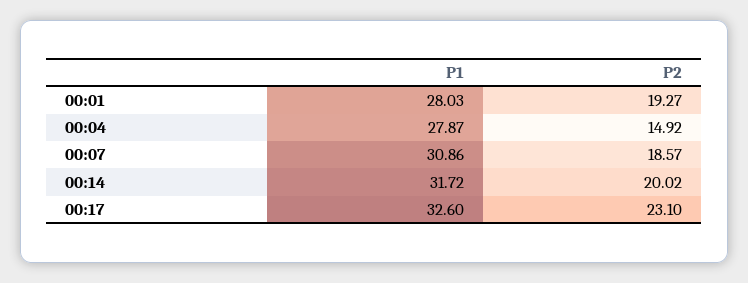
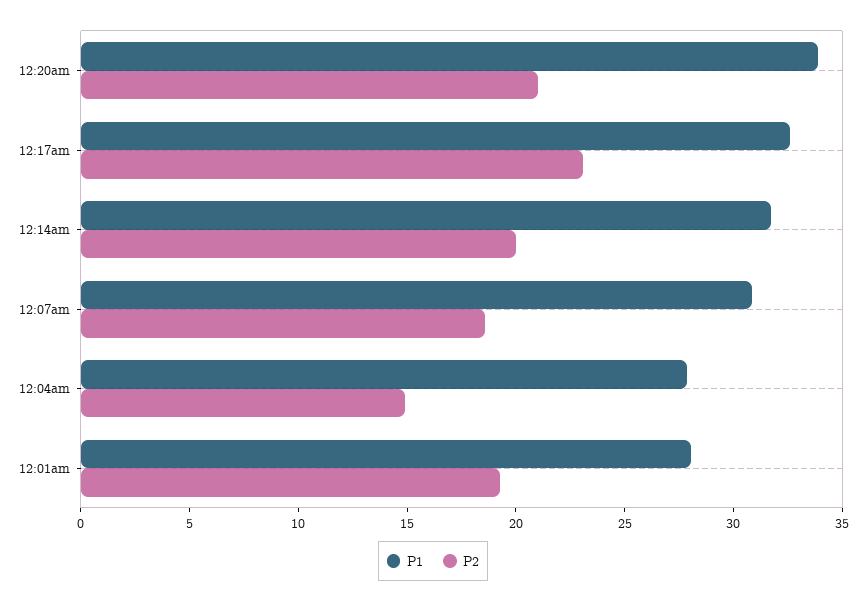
P1, 12:20am: none -> 34
P2, 12:20am: none -> 21

